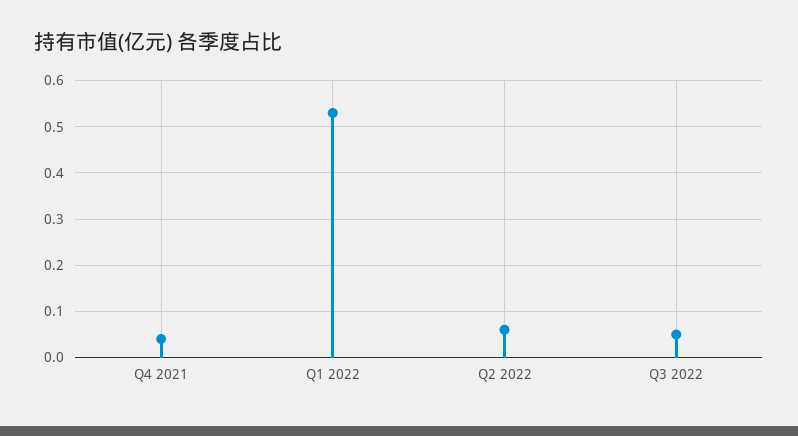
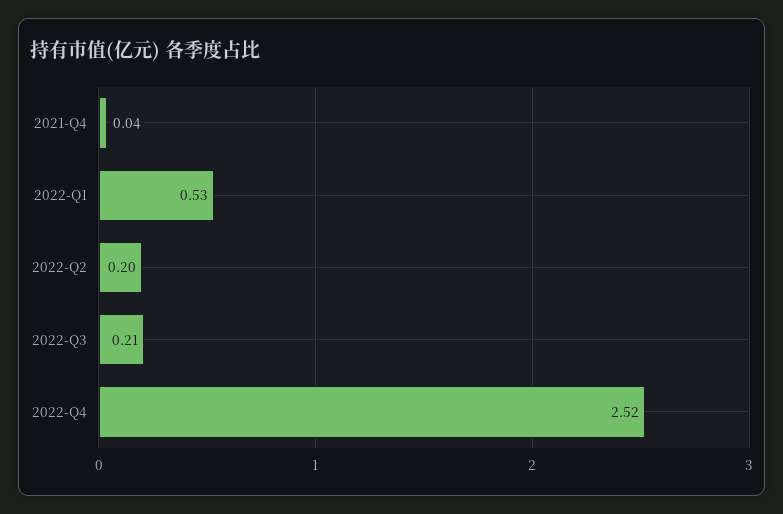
Q2 2022: 0.05 -> 0.2
Q3 2022: 0.05 -> 0.21
2022-Q4: none -> 2.52

